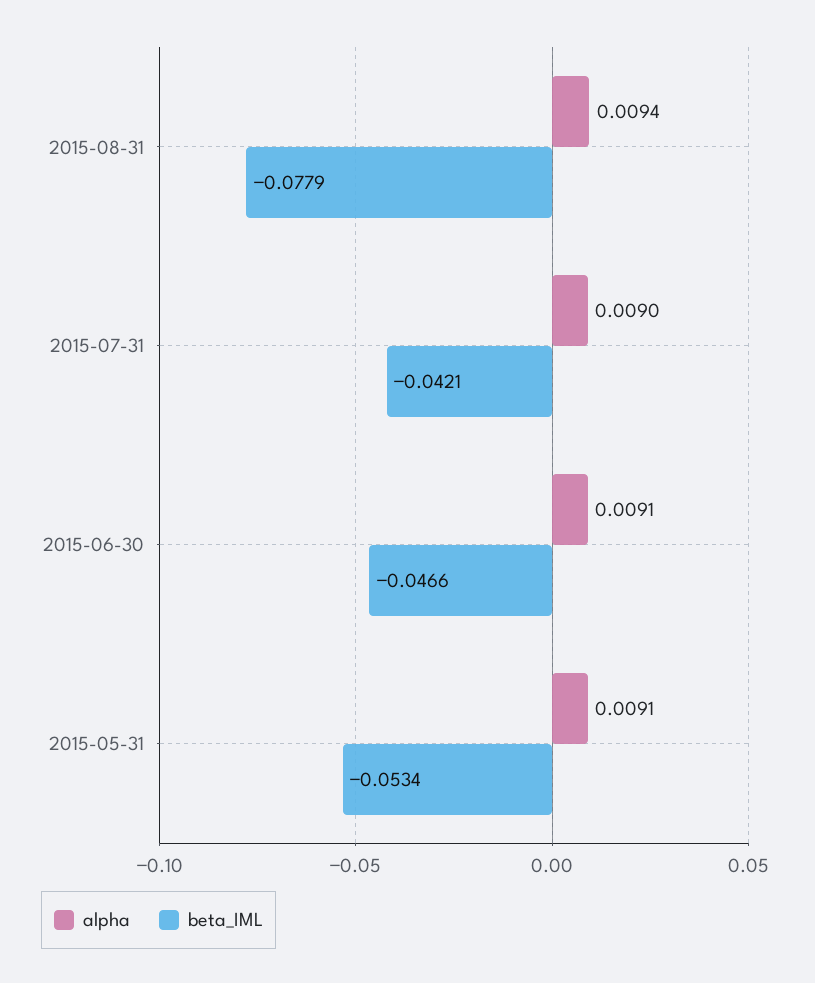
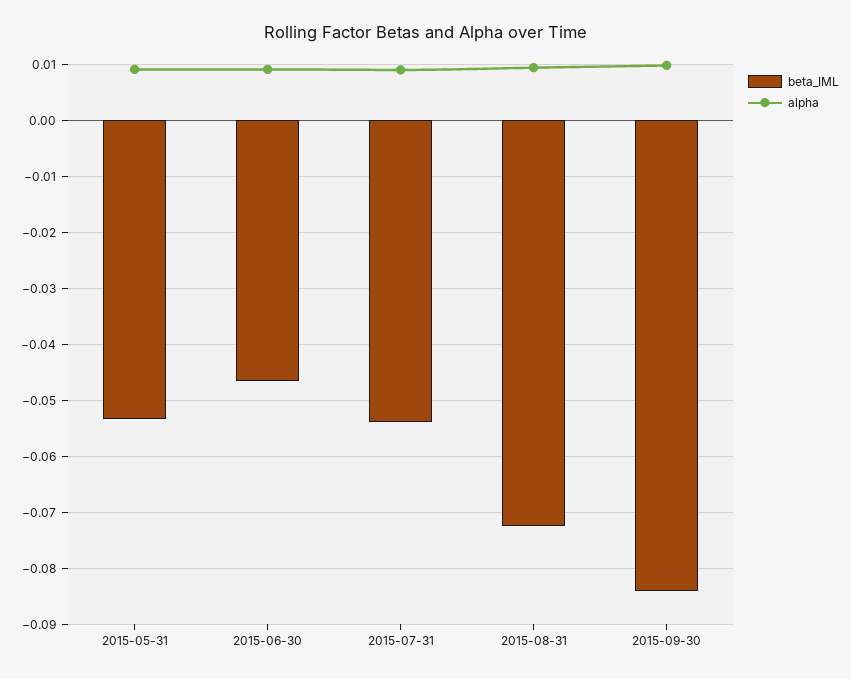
beta_IML, 2015-08-31: -0.0779 -> -0.072
beta_IML, 2015-07-31: -0.0421 -> -0.054
beta_IML, 2015-09-30: none -> -0.084
alpha, 2015-09-30: none -> 0.01

